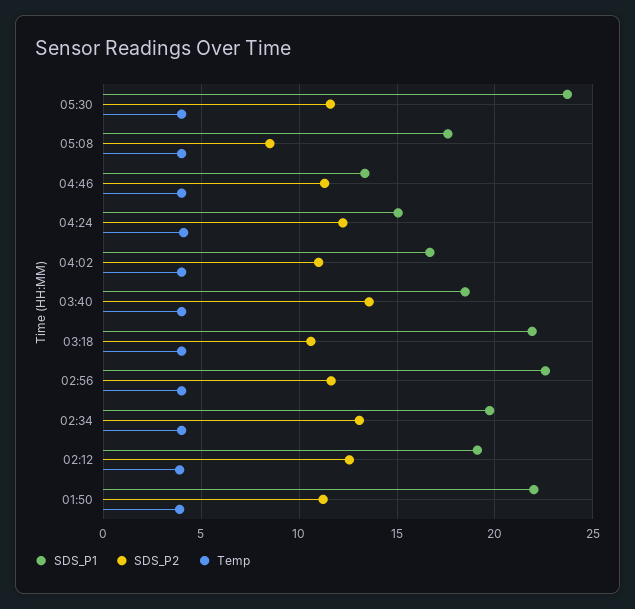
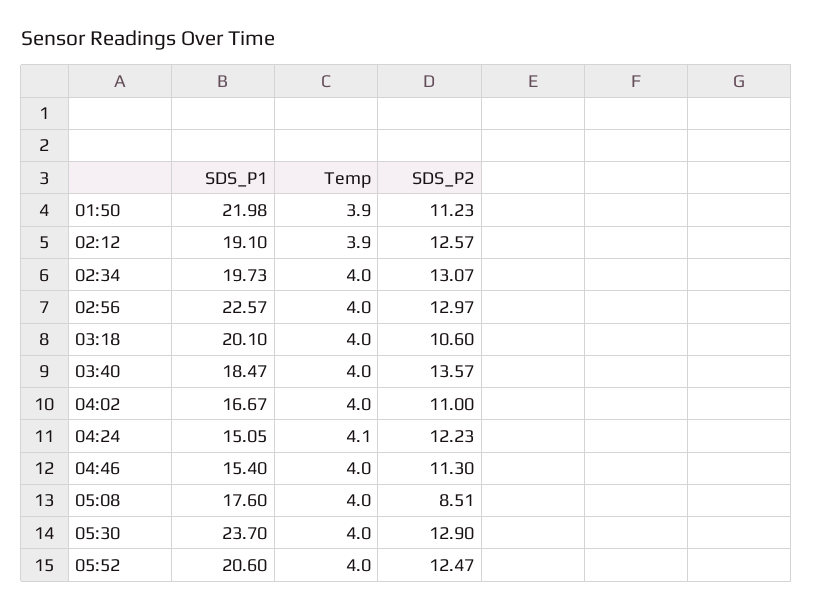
SDS_P2, 05:30: 11.5 -> 12.9
SDS_P1, 04:46: 13.5 -> 15.4
SDS_P1, 03:18: 22 -> 20.1
SDS_P2, 02:56: 11.5 -> 12.97
SDS_P1, 05:52: none -> 20.6
Temp, 05:52: none -> 4
SDS_P2, 05:52: none -> 12.47

